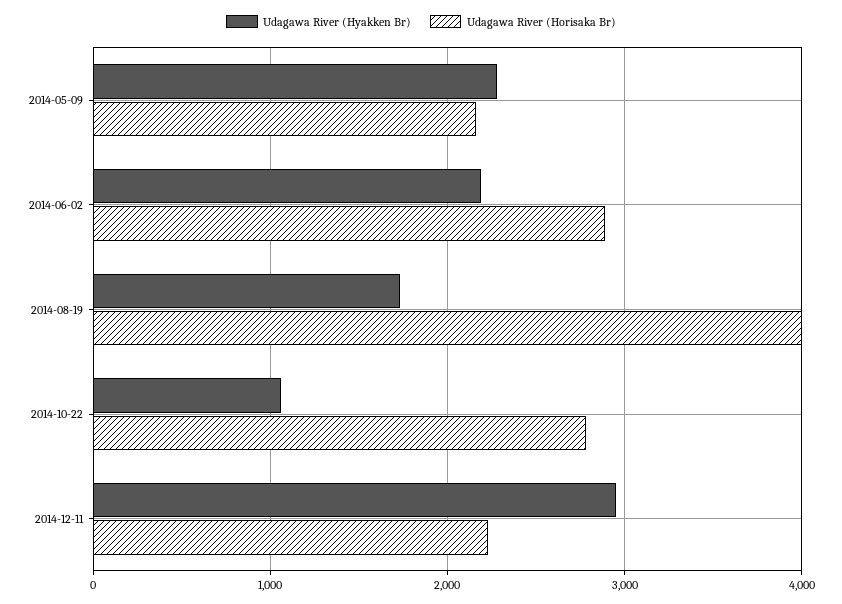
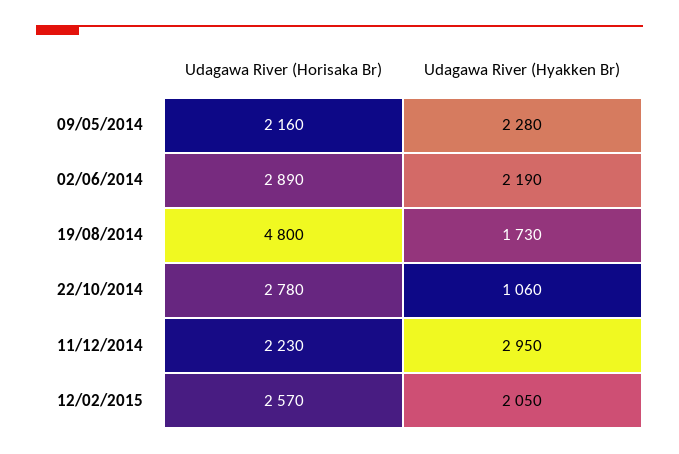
Udagawa River (Horisaka Br), 2014-08-19: 4000 -> 4800
Udagawa River (Horisaka Br), 12/02/2015: none -> 2570
Udagawa River (Hyakken Br), 12/02/2015: none -> 2050

